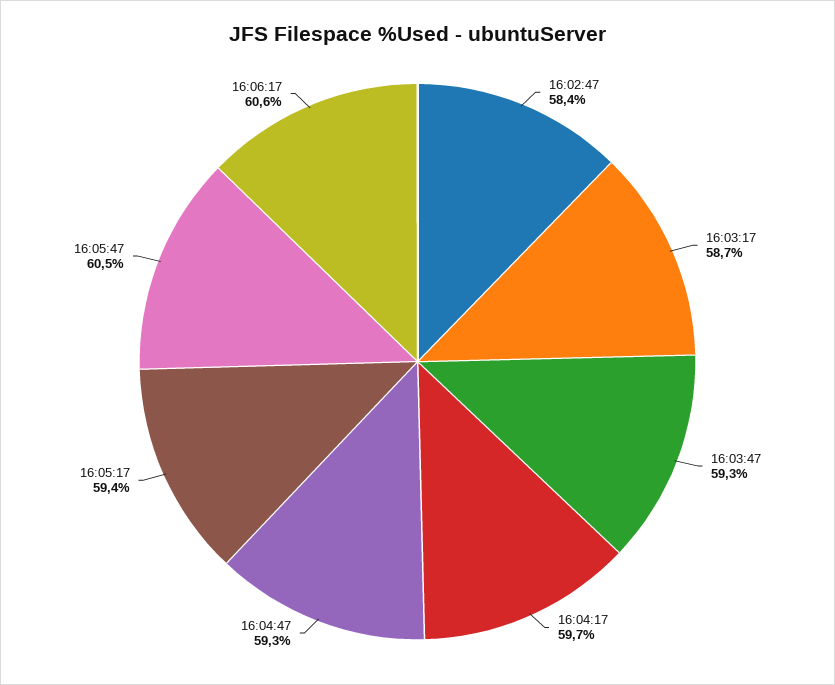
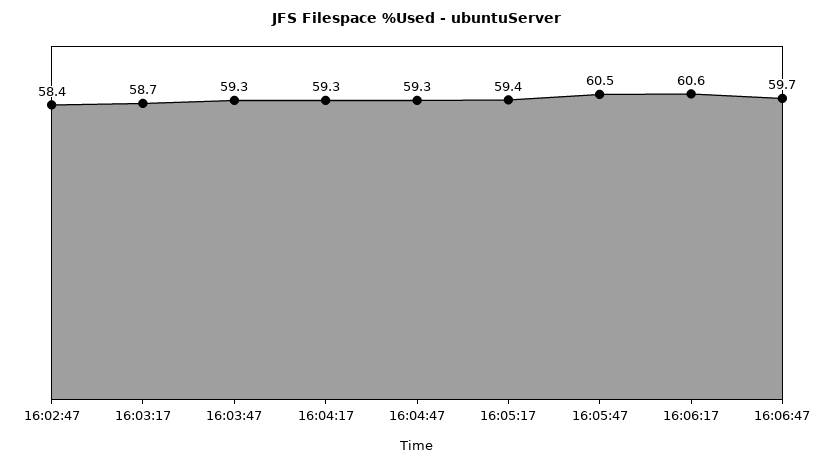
16:04:17: 59.7 -> 59.3
16:06:47: none -> 59.7

